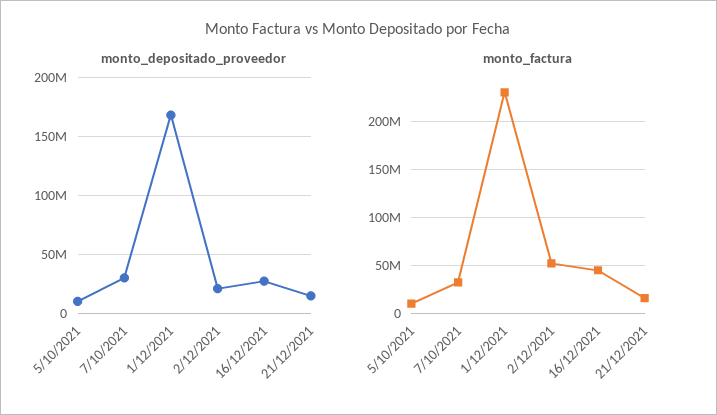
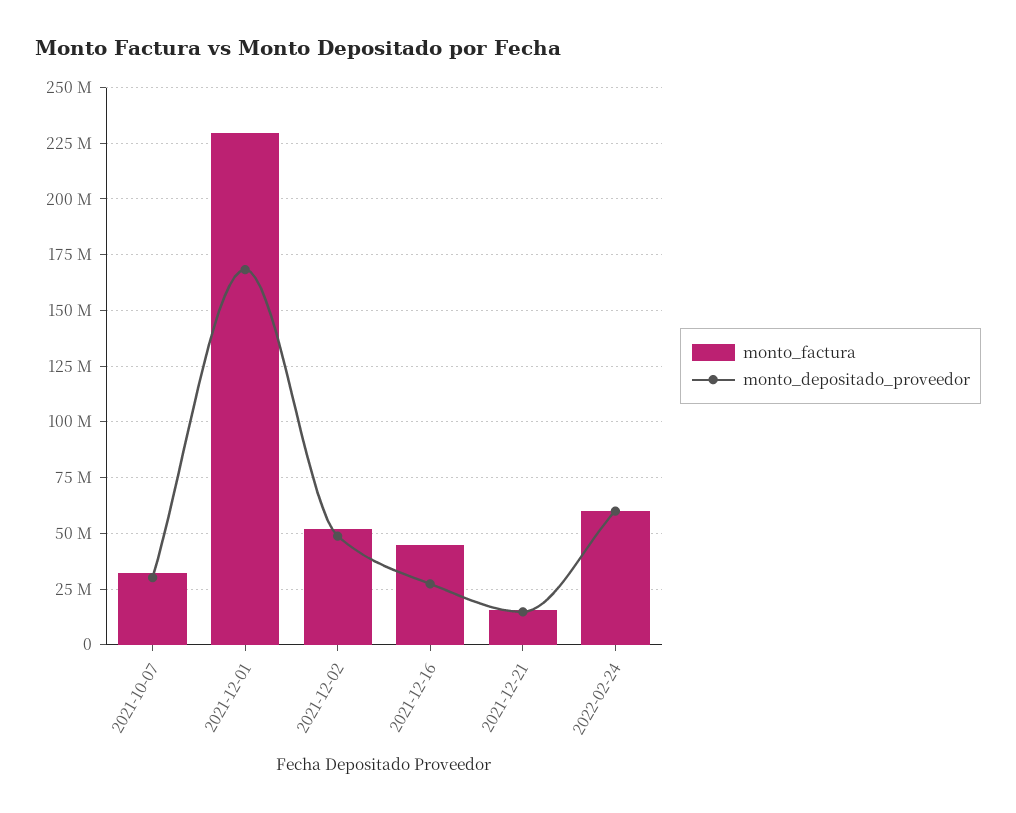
monto_depositado_proveedor, 5/10/2021: 10000000 -> none
monto_depositado_proveedor, 2/12/2021: 20000000 -> 50000000
monto_factura, 5/10/2021: 10000000 -> none
monto_factura, 2022-02-24: none -> 60000000
monto_depositado_proveedor, 2022-02-24: none -> 60000000

